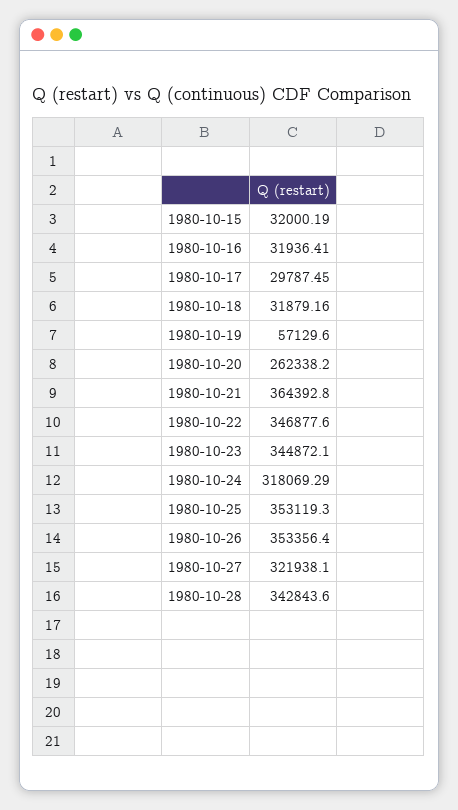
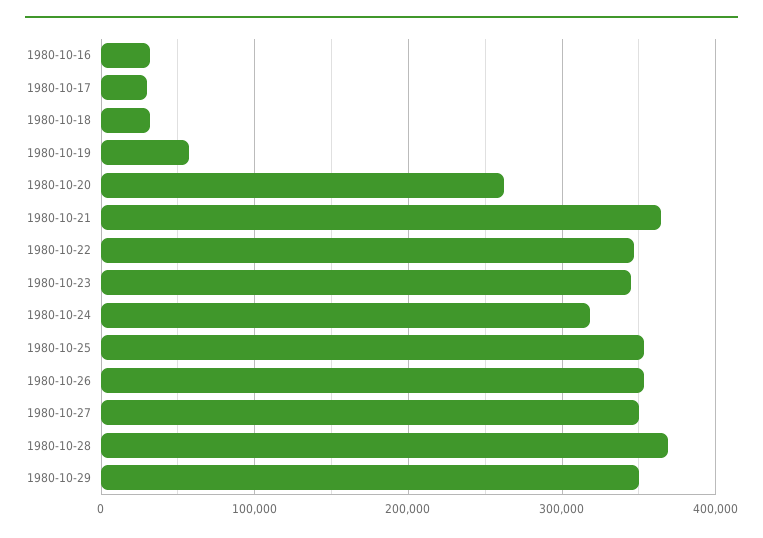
1980-10-15: 32000.19 -> none
1980-10-27: 321938.1 -> 350000
1980-10-28: 342843.6 -> 370000
1980-10-29: none -> 350000

